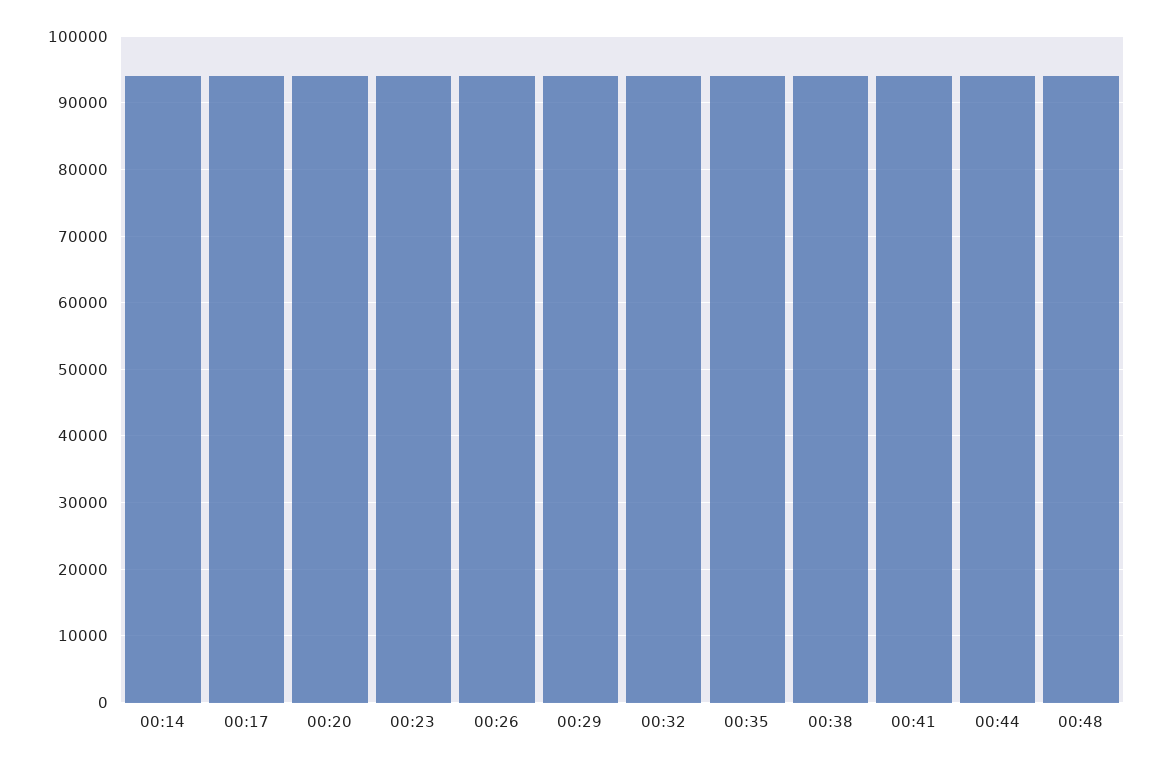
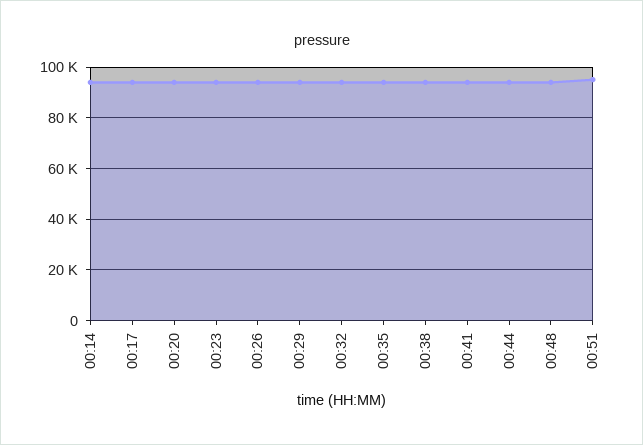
00:51: none -> 95000

